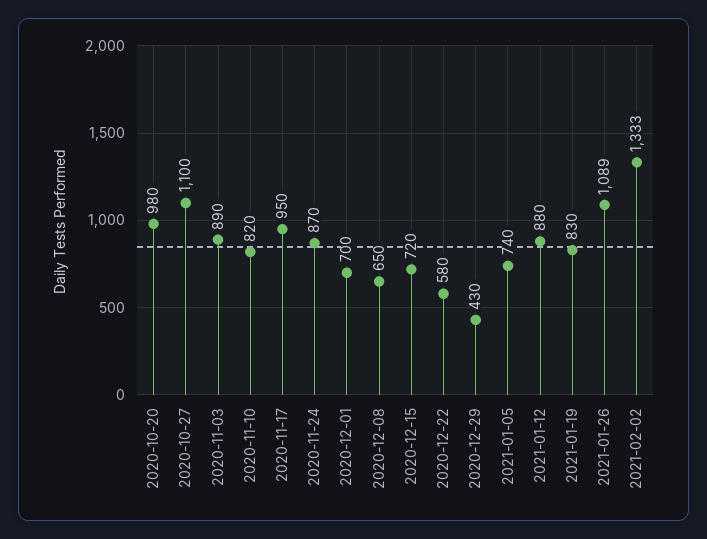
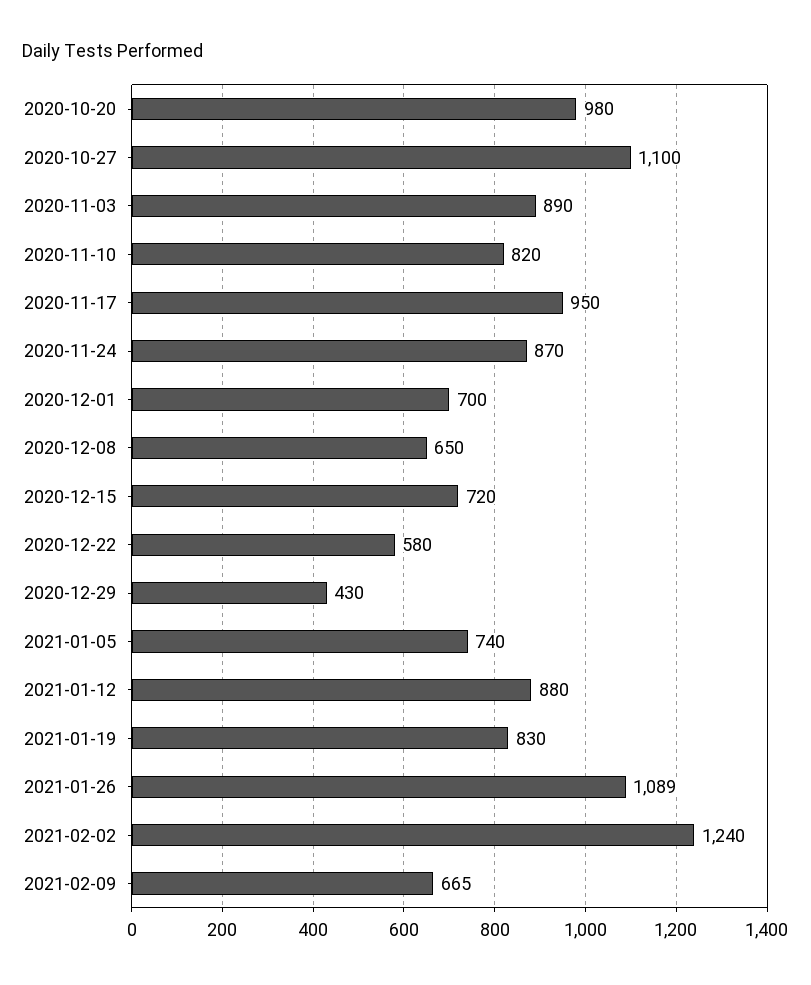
2021-02-02: 1333 -> 1240
2021-02-09: none -> 665

